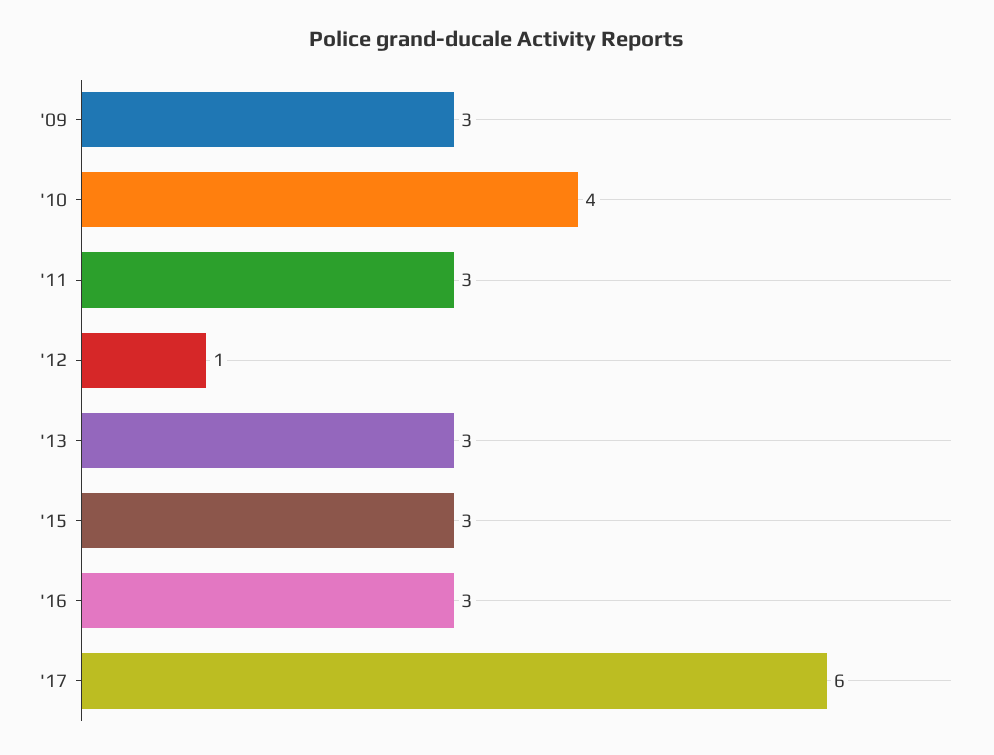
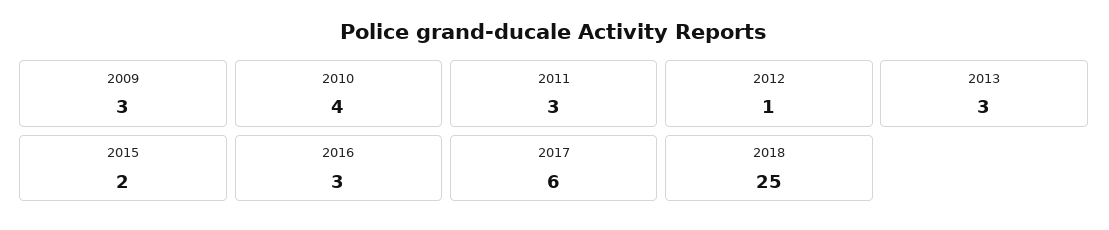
'15: 3 -> 2
2018: none -> 25

